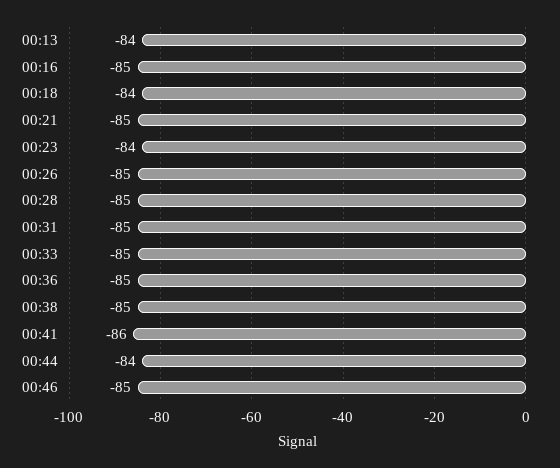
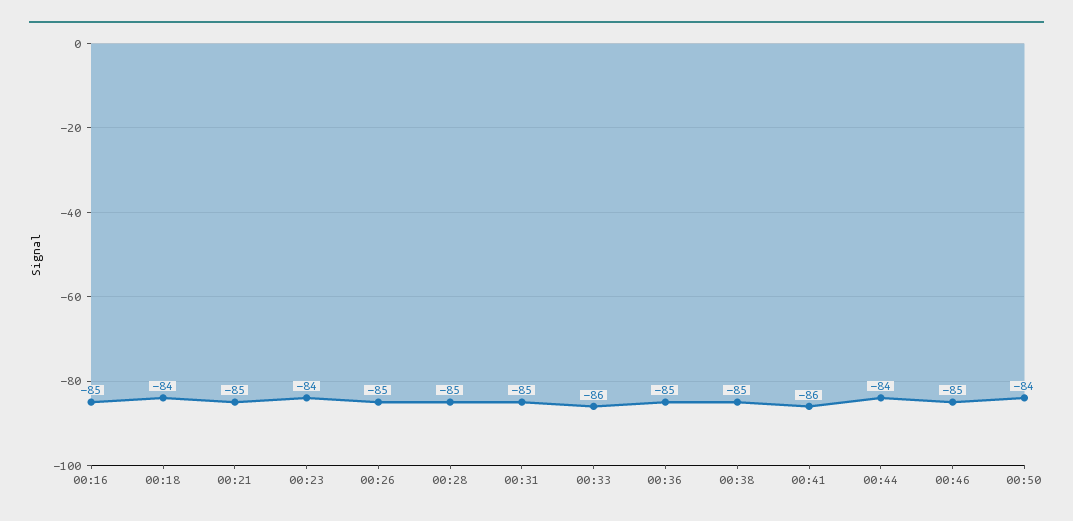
00:13: -84 -> none
00:33: -85 -> -86
00:50: none -> -84

